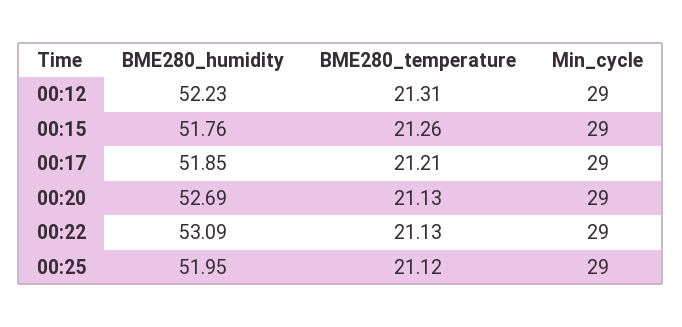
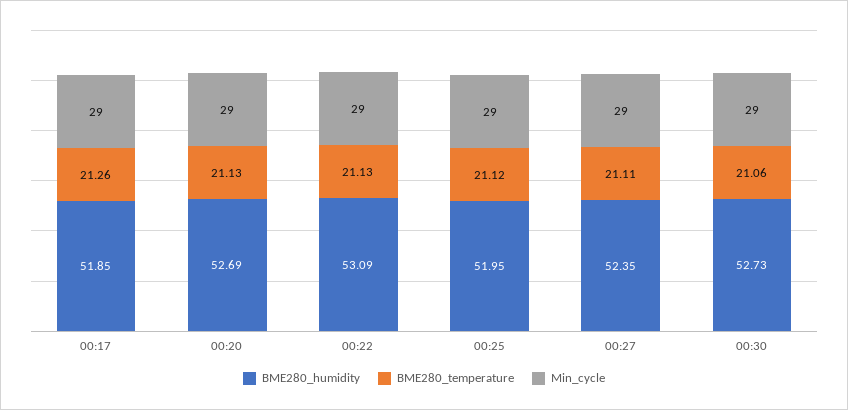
BME280_humidity, 00:12: 52.23 -> none
BME280_temperature, 00:12: 21.31 -> none
Min_cycle, 00:12: 29 -> none
BME280_humidity, 00:15: 51.76 -> none
BME280_temperature, 00:15: 21.26 -> none
Min_cycle, 00:15: 29 -> none
BME280_temperature, 00:17: 21.21 -> 21.26
BME280_humidity, 00:27: none -> 52.35
BME280_temperature, 00:27: none -> 21.11
Min_cycle, 00:27: none -> 29
BME280_humidity, 00:30: none -> 52.73
BME280_temperature, 00:30: none -> 21.06
Min_cycle, 00:30: none -> 29

